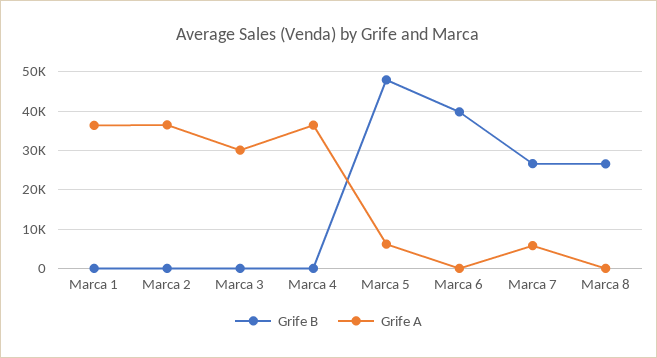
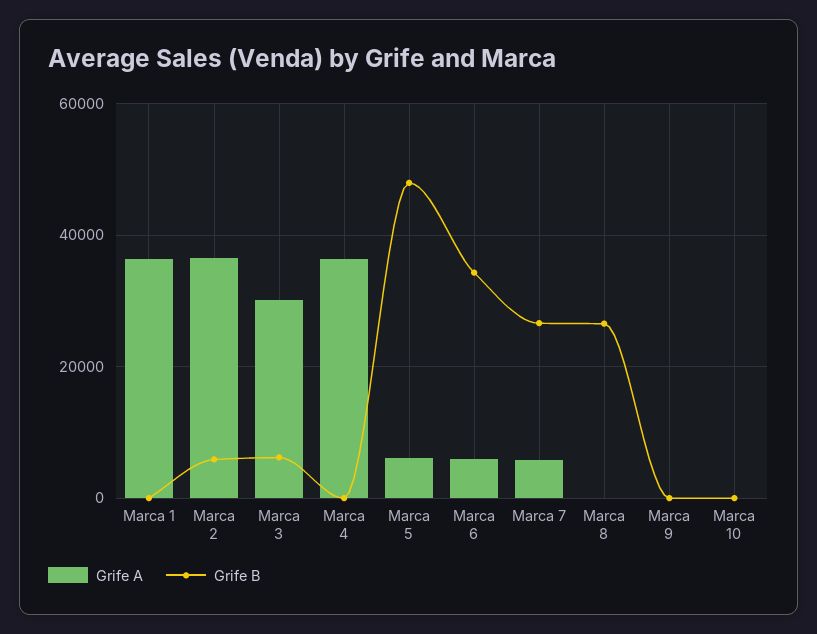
Grife B, Marca 2: 0 -> 6000
Grife B, Marca 3: 0 -> 6000
Grife B, Marca 6: 40000 -> 34000
Grife A, Marca 6: 0 -> 6000
Grife A, Marca 9: none -> 0
Grife B, Marca 9: none -> 0
Grife A, Marca 10: none -> 0
Grife B, Marca 10: none -> 0

